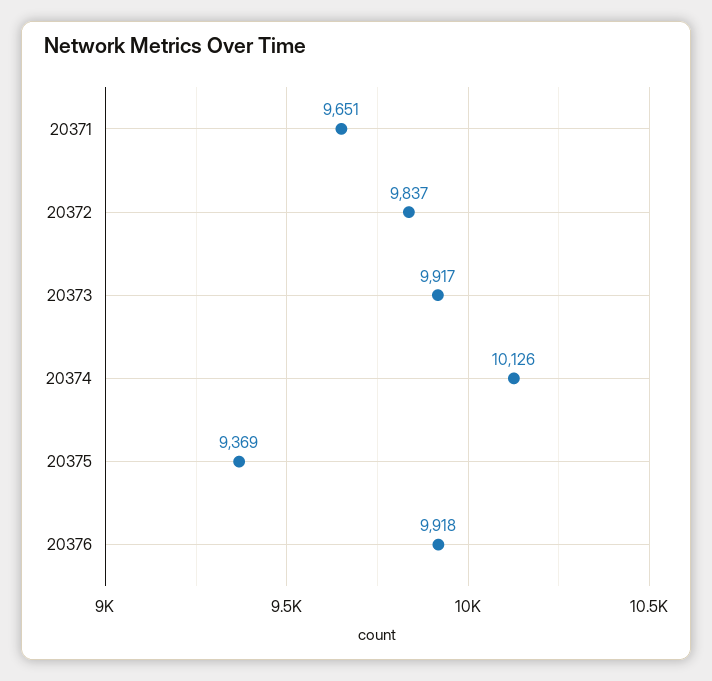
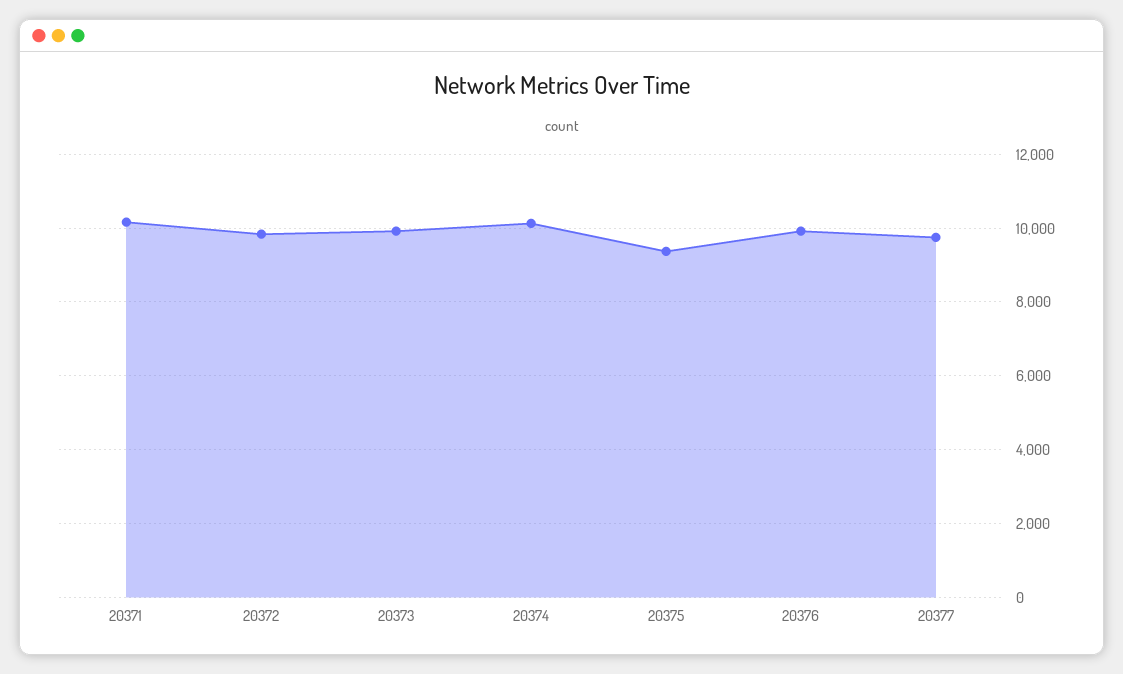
20371: 9651 -> 10200
20377: none -> 9800

